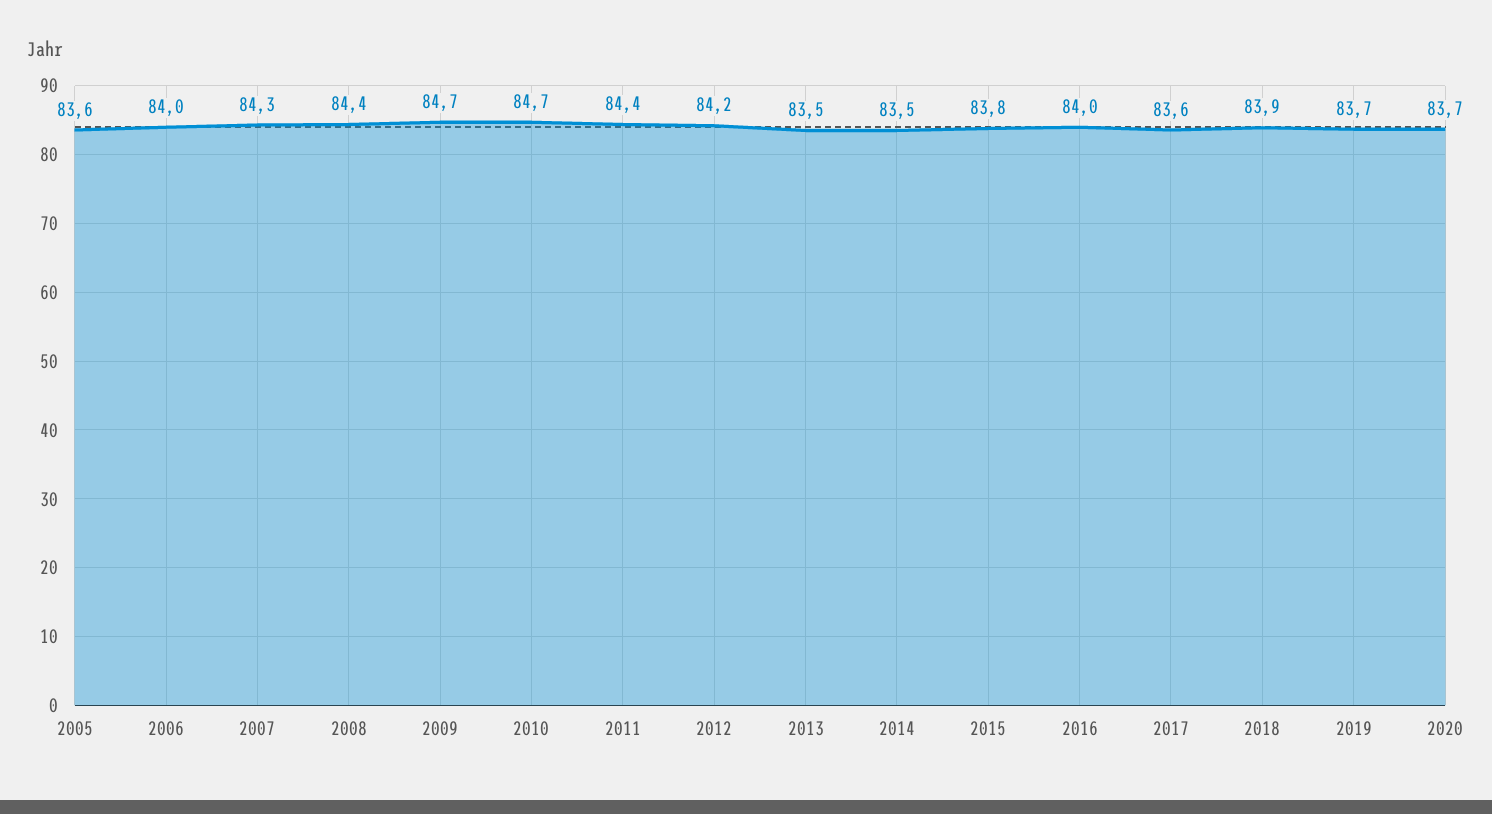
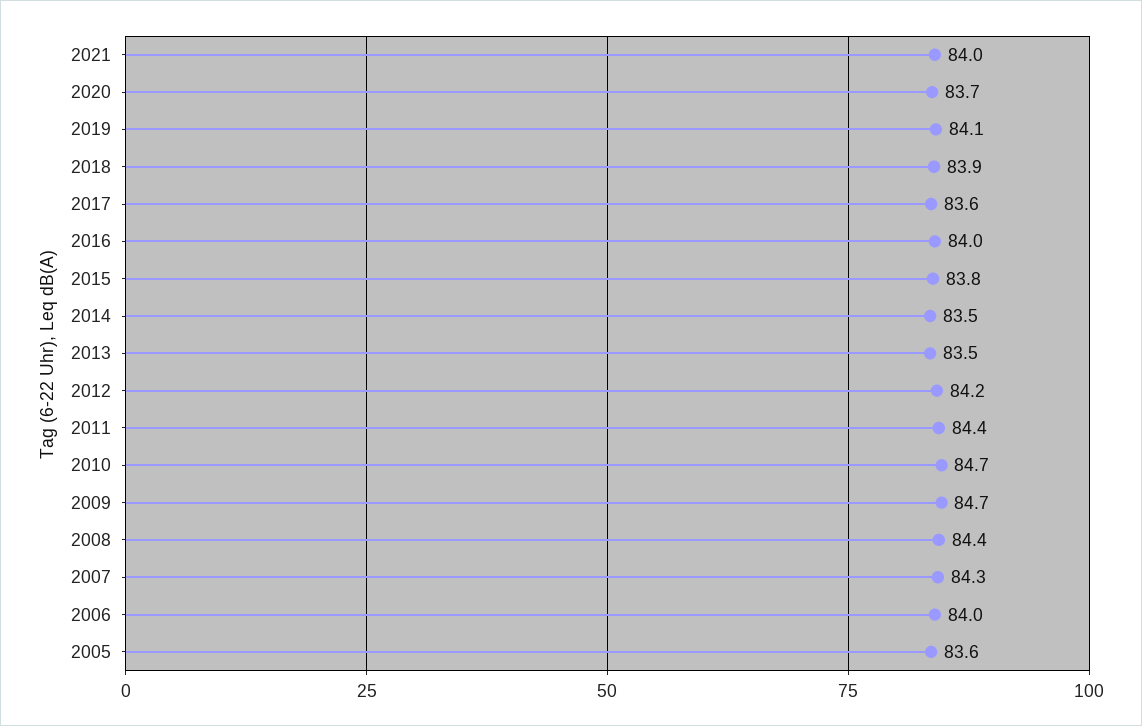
2019: 83.7 -> 84.1
2021: none -> 84

